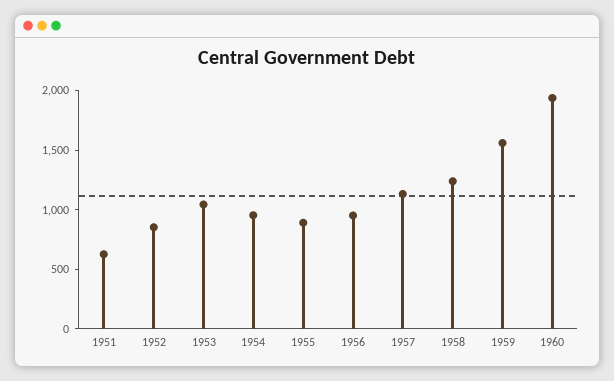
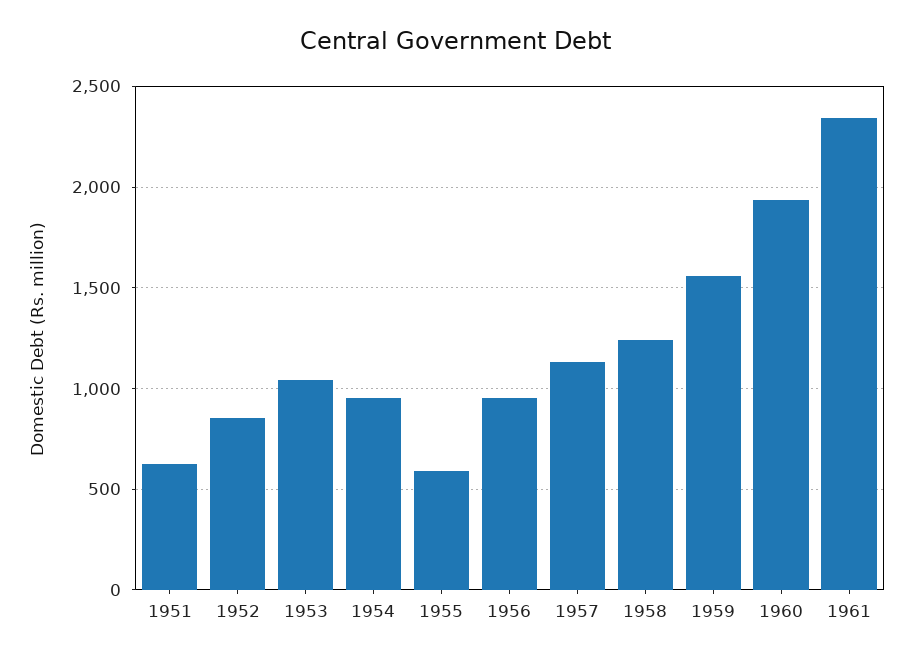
1955: 900 -> 600
1961: none -> 2350

